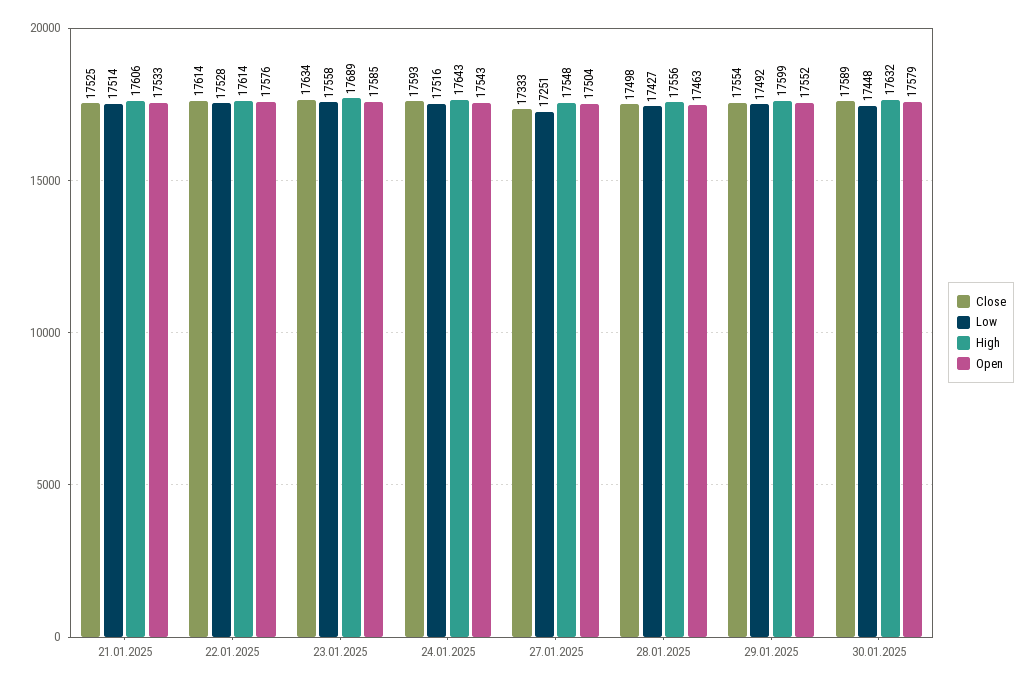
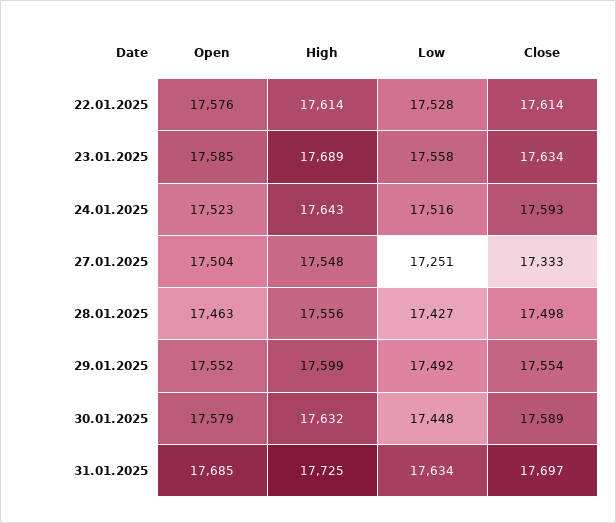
Close, 21.01.2025: 17525 -> none
Low, 21.01.2025: 17514 -> none
High, 21.01.2025: 17606 -> none
Open, 21.01.2025: 17533 -> none
Open, 24.01.2025: 17543 -> 17523
Open, 31.01.2025: none -> 17685
High, 31.01.2025: none -> 17725
Low, 31.01.2025: none -> 17634
Close, 31.01.2025: none -> 17697

